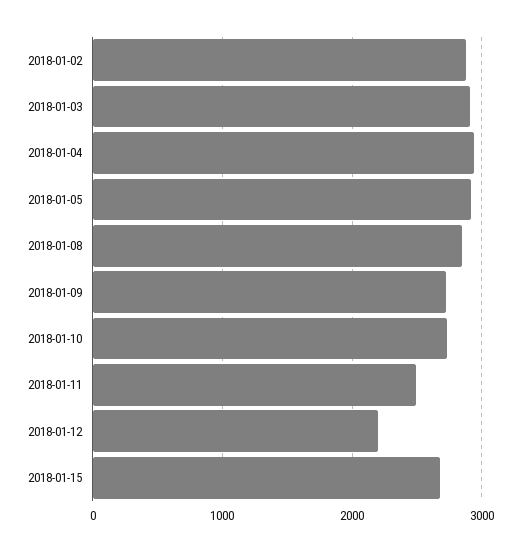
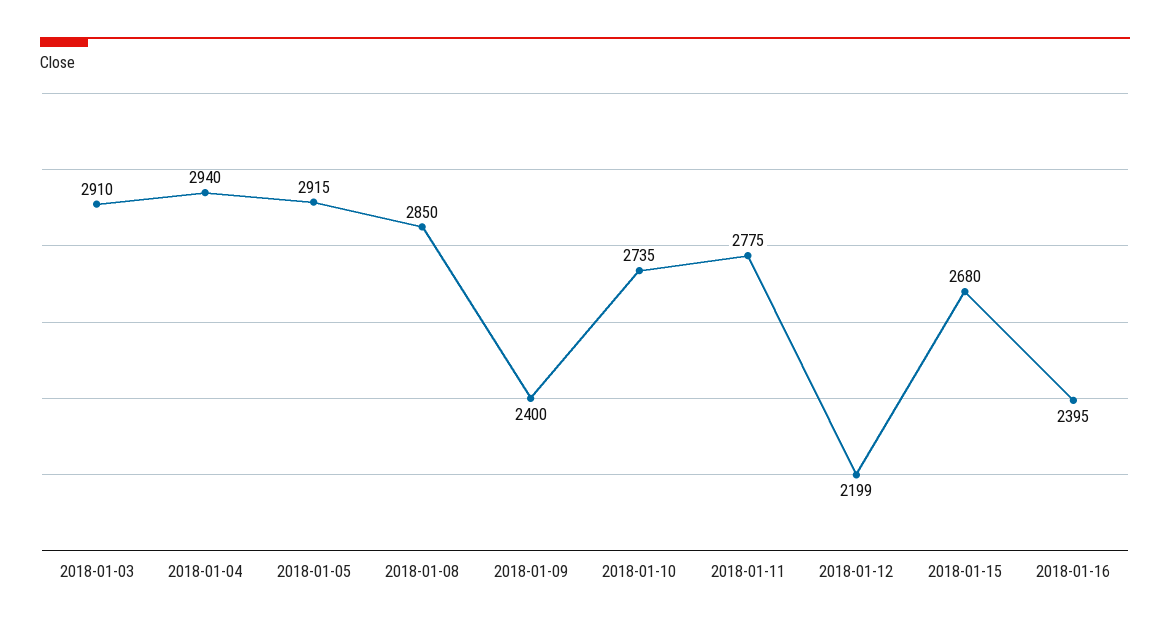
2018-01-02: 2900 -> none
2018-01-09: 2700 -> 2400
2018-01-11: 2500 -> 2775
2018-01-16: none -> 2395

